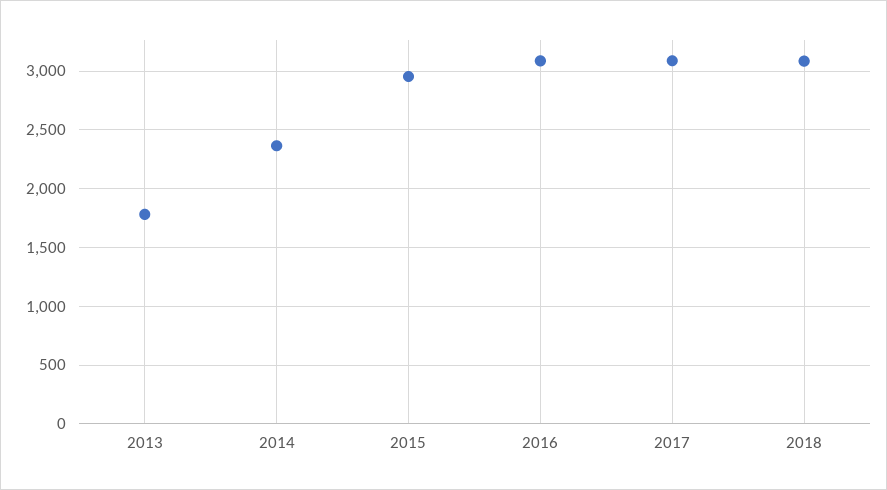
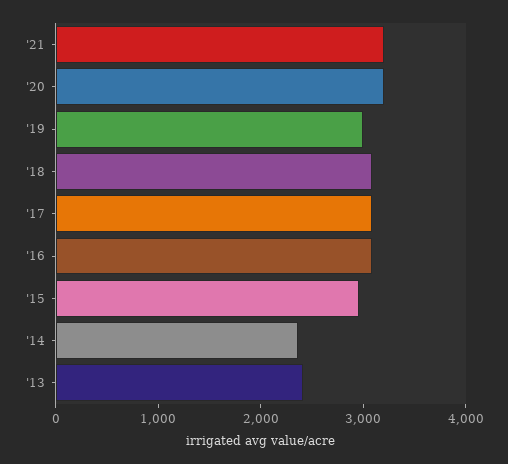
2013: 1800 -> 2400
'21: none -> 3200
'20: none -> 3200
'19: none -> 3000

